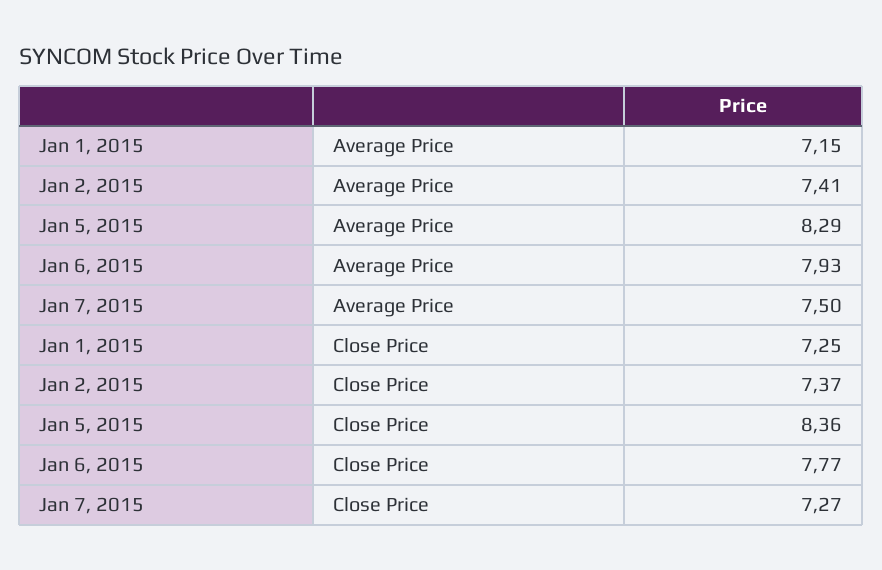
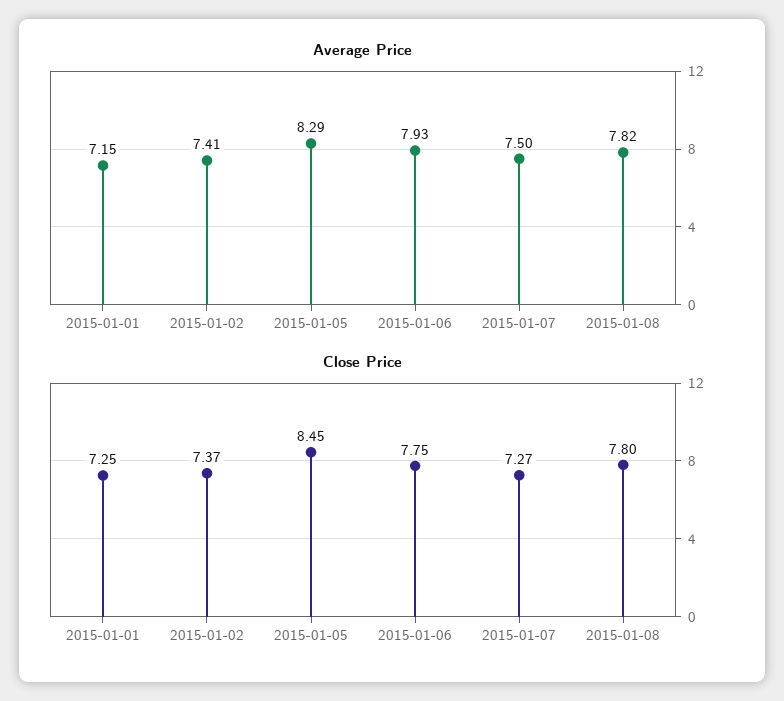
Close Price, Jan 5, 2015: 8.36 -> 8.45
Close Price, Jan 6, 2015: 7.77 -> 7.75
Average Price, 2015-01-08: none -> 7.82
Close Price, 2015-01-08: none -> 7.8

